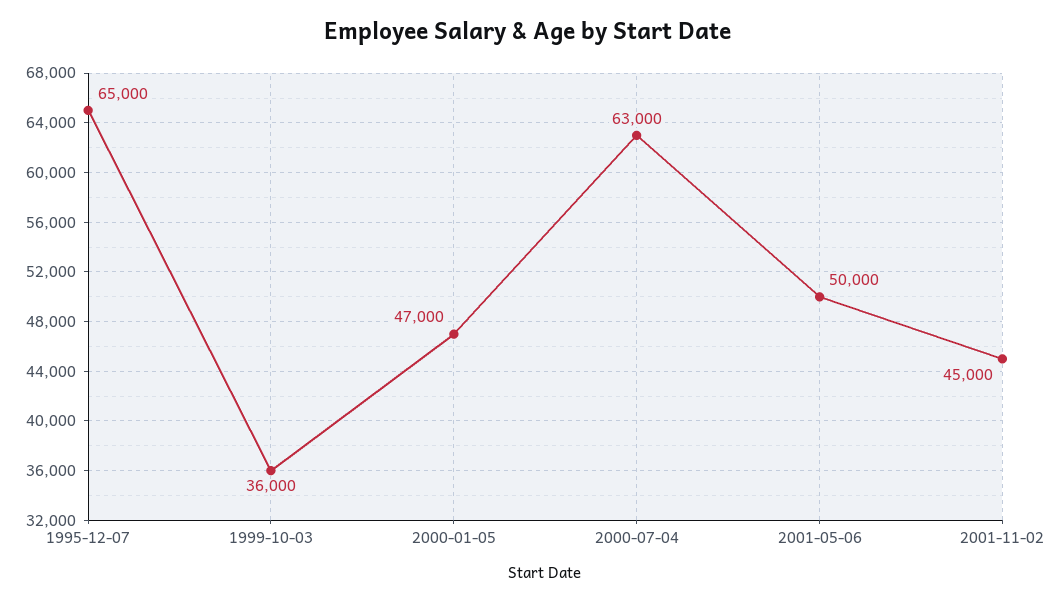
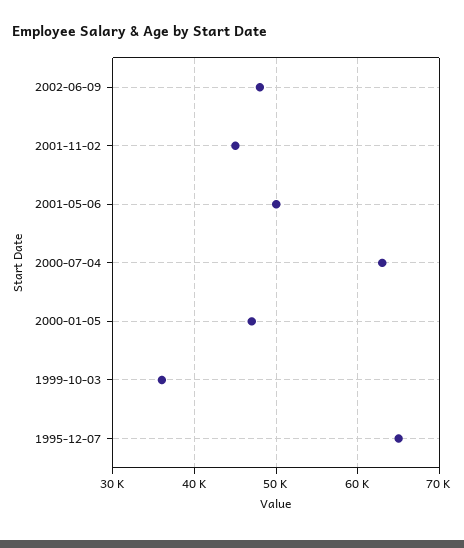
2002-06-09: none -> 48000

